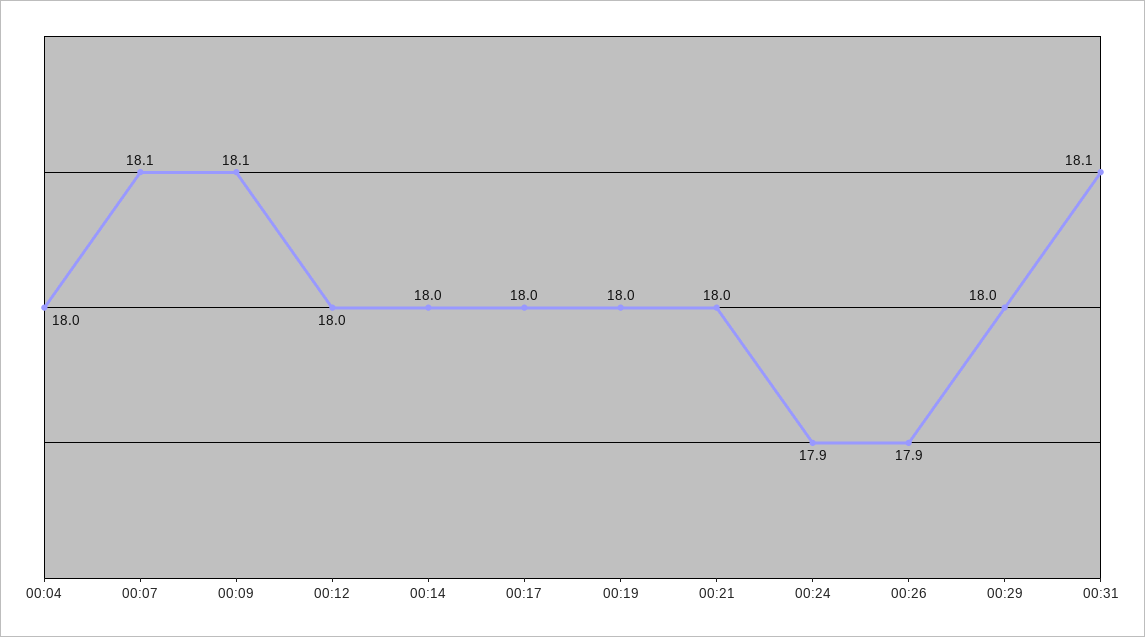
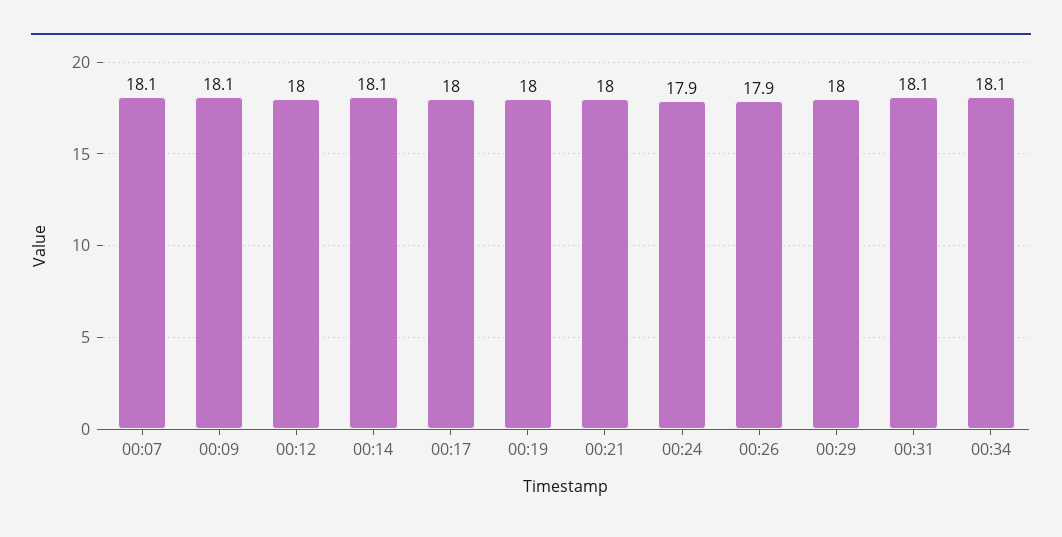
00:04: 18 -> none
00:14: 18 -> 18.1
00:34: none -> 18.1

